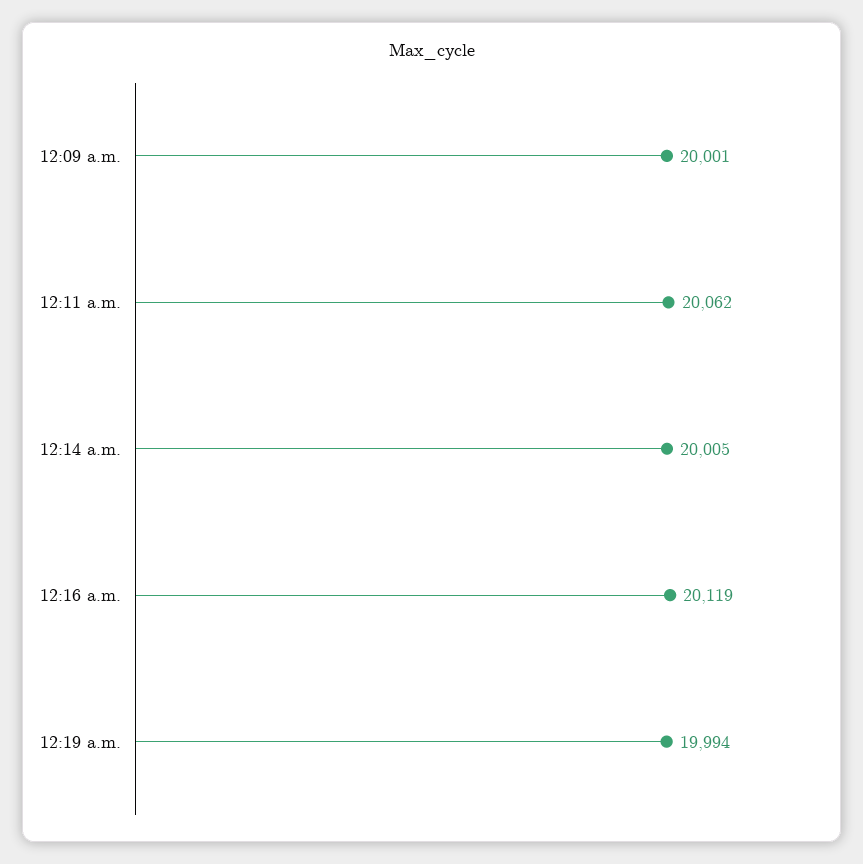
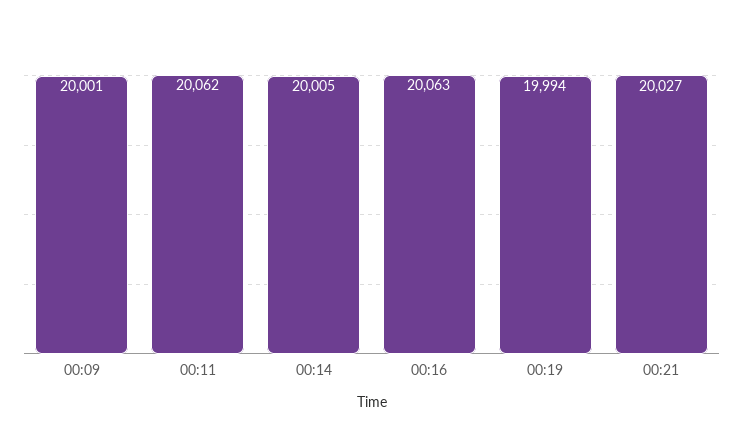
12:16 a.m.: 20119 -> 20063
00:21: none -> 20027

